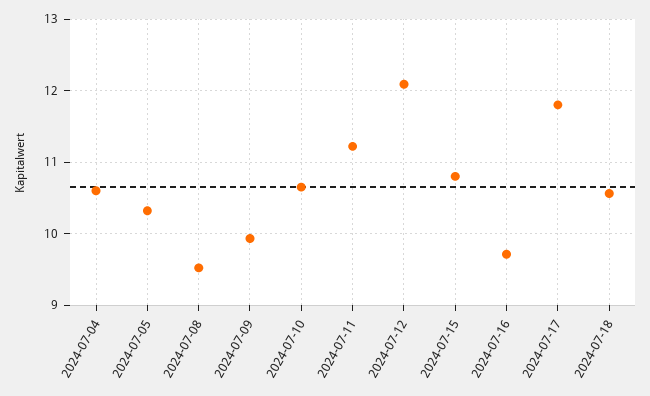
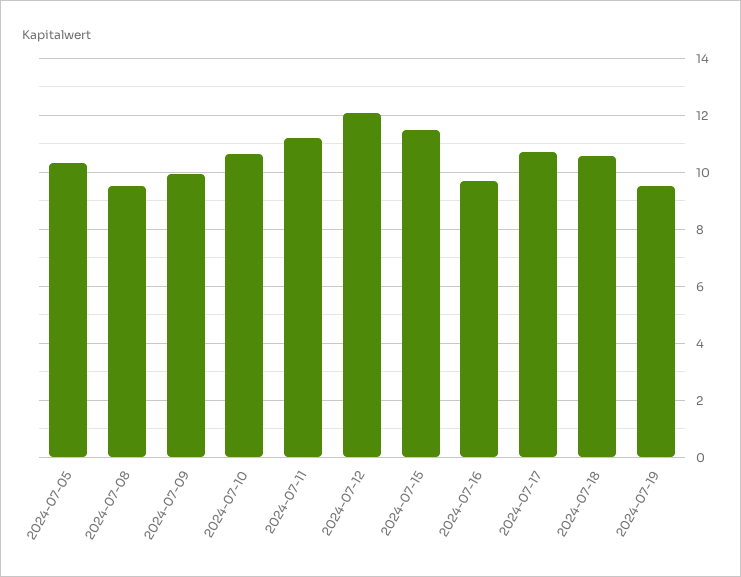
2024-07-04: 10.6 -> none
2024-07-15: 10.8 -> 11.5
2024-07-17: 11.8 -> 10.75
2024-07-19: none -> 9.5

